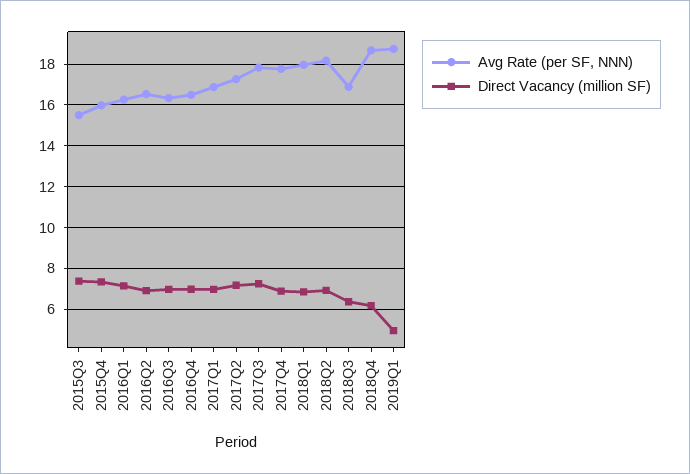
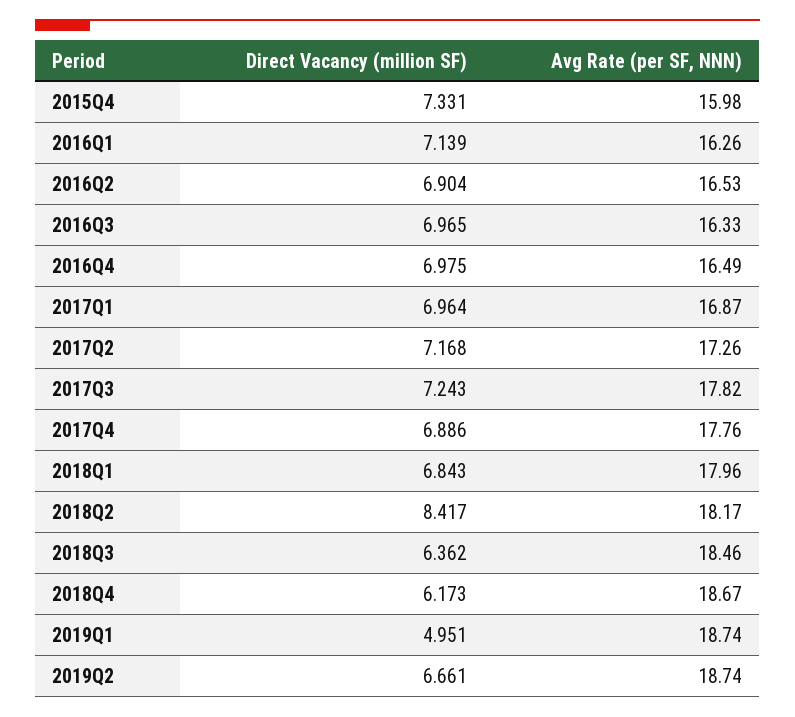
Avg Rate (per SF, NNN), 2015Q3: 15.5 -> none
Direct Vacancy (million SF), 2015Q3: 7.5 -> none
Direct Vacancy (million SF), 2018Q2: 7 -> 8.417
Avg Rate (per SF, NNN), 2018Q3: 17 -> 18.46
Direct Vacancy (million SF), 2019Q2: none -> 6.661
Avg Rate (per SF, NNN), 2019Q2: none -> 18.74

